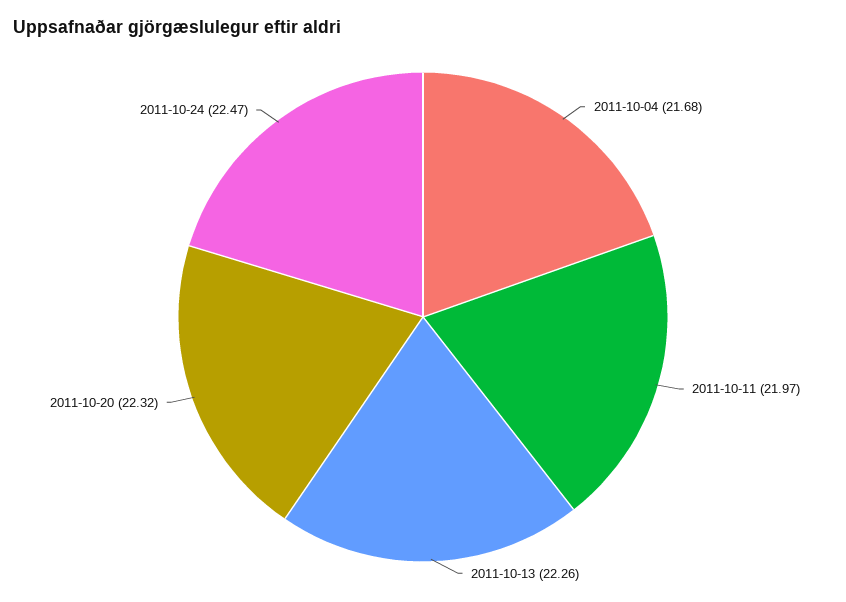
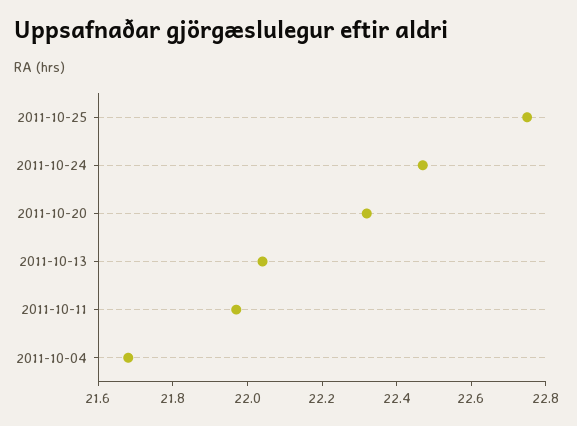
2011-10-13: 22.26 -> 22.05
2011-10-25: none -> 22.75

